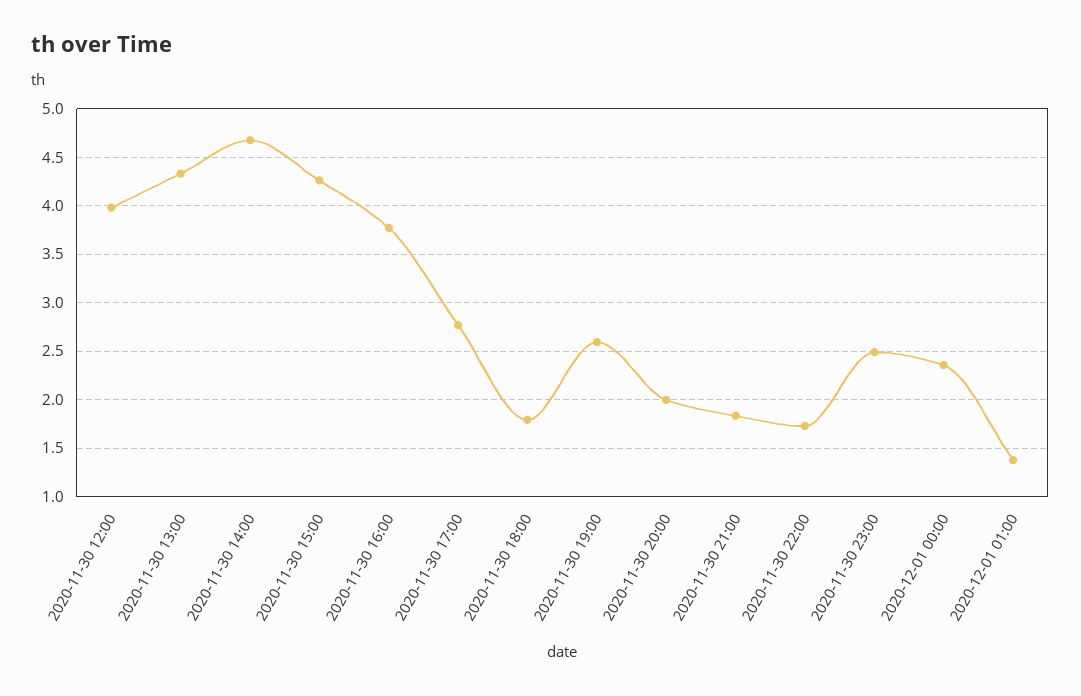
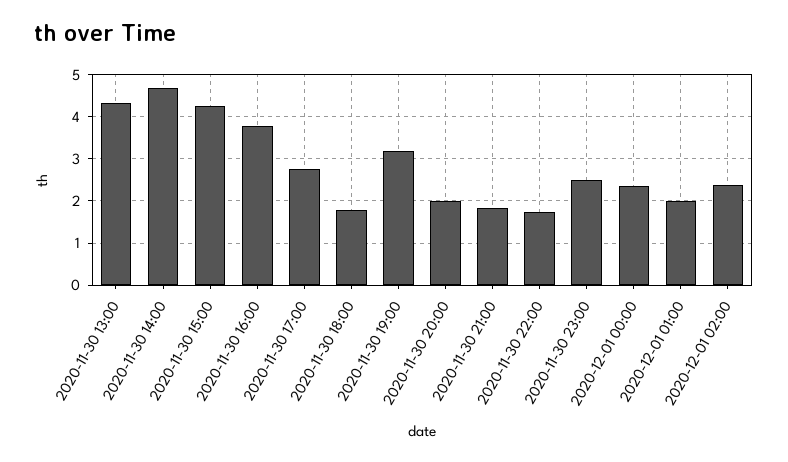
2020-11-30 12:00: 4 -> none
2020-11-30 19:00: 2.6 -> 3.2
2020-12-01 01:00: 1.4 -> 2
2020-12-01 02:00: none -> 2.4

